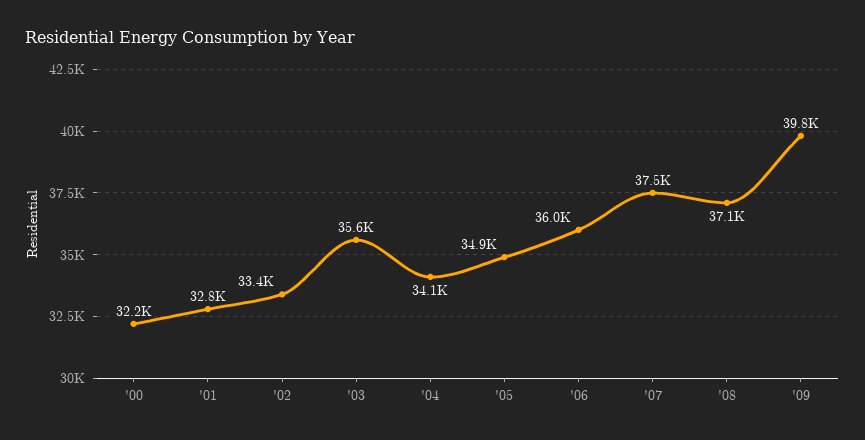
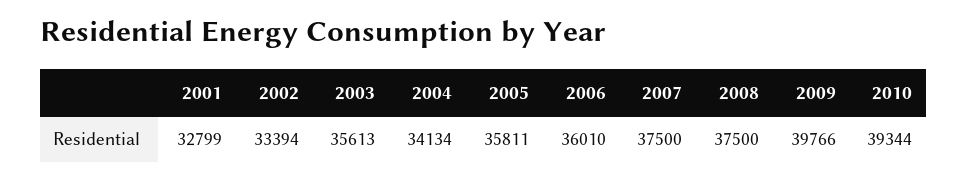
'00: 32200 -> none
'05: 34900 -> 35811
'08: 37100 -> 37500
2010: none -> 39344

